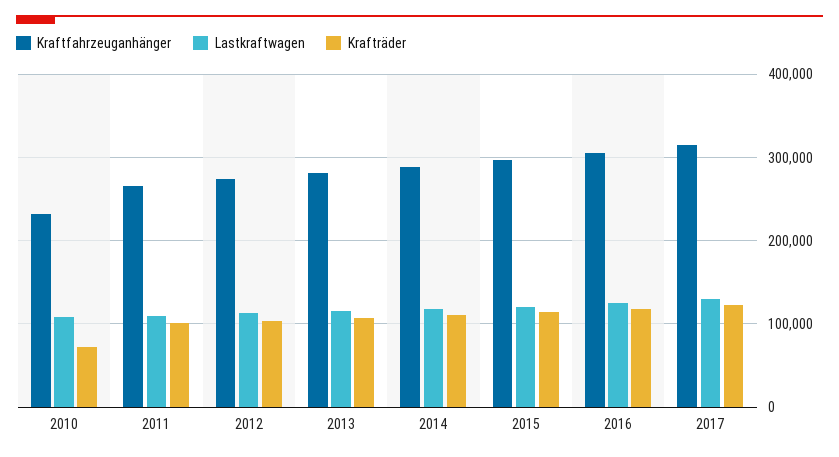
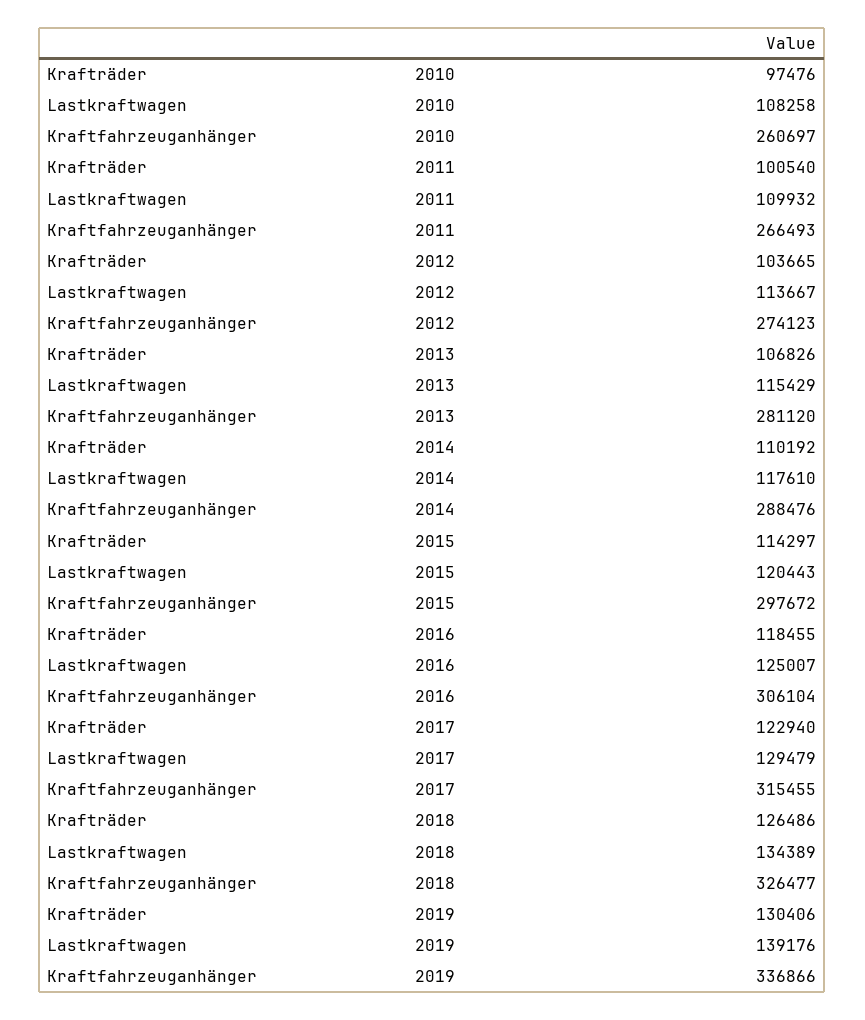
Kraftfahrzeuganhänger, 2010: 230000 -> 260697
Krafträder, 2010: 70000 -> 97476
Krafträder, 2018: none -> 126486
Lastkraftwagen, 2018: none -> 134389
Kraftfahrzeuganhänger, 2018: none -> 326477
Krafträder, 2019: none -> 130406
Lastkraftwagen, 2019: none -> 139176
Kraftfahrzeuganhänger, 2019: none -> 336866

